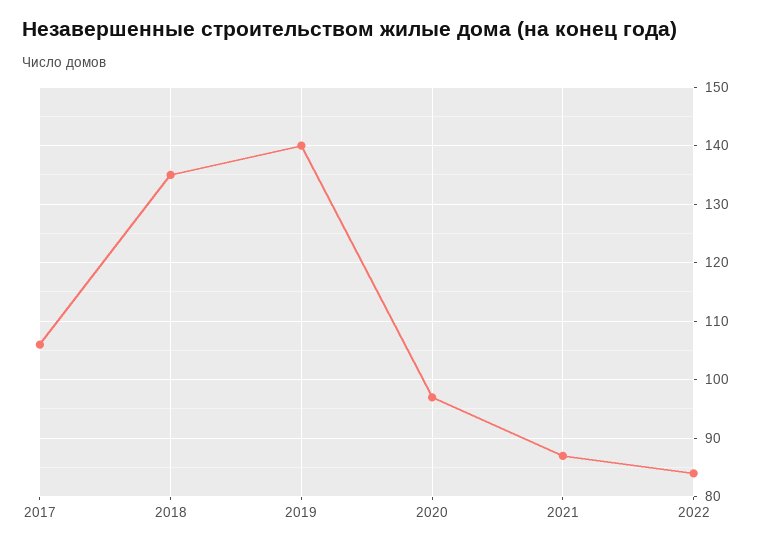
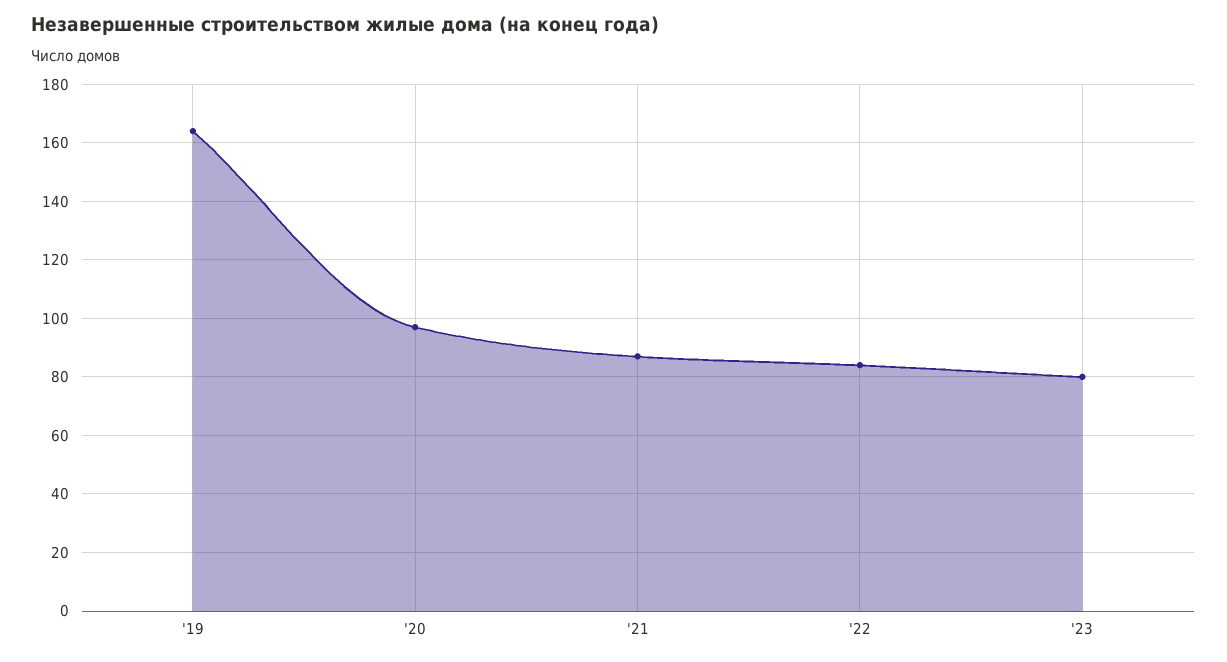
2017: 105 -> none
2018: 135 -> none
2019: 140 -> 165
'23: none -> 80

